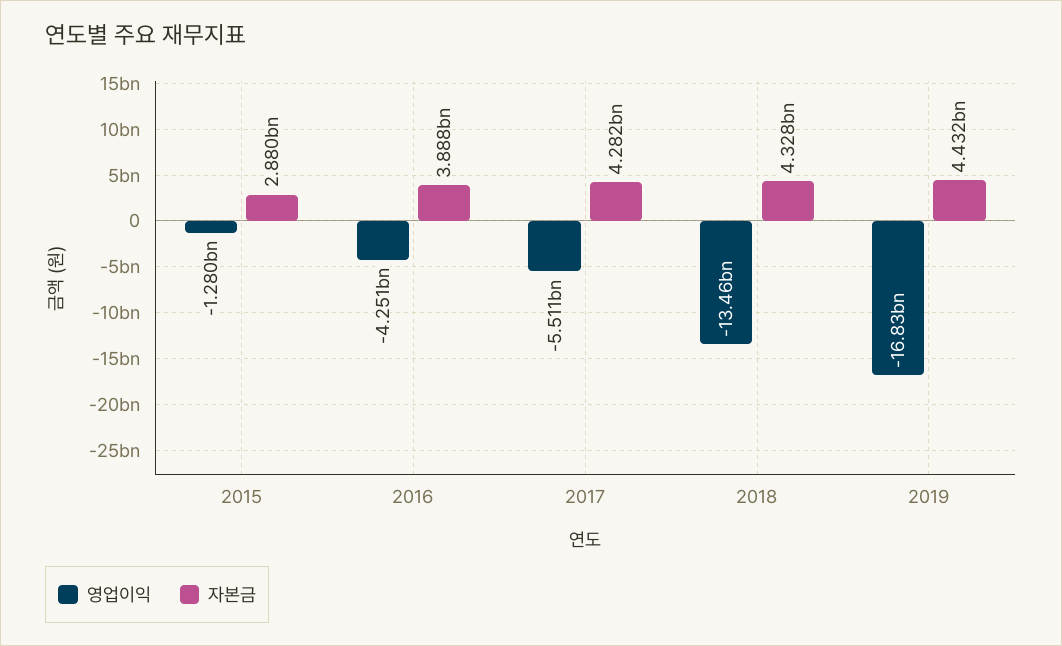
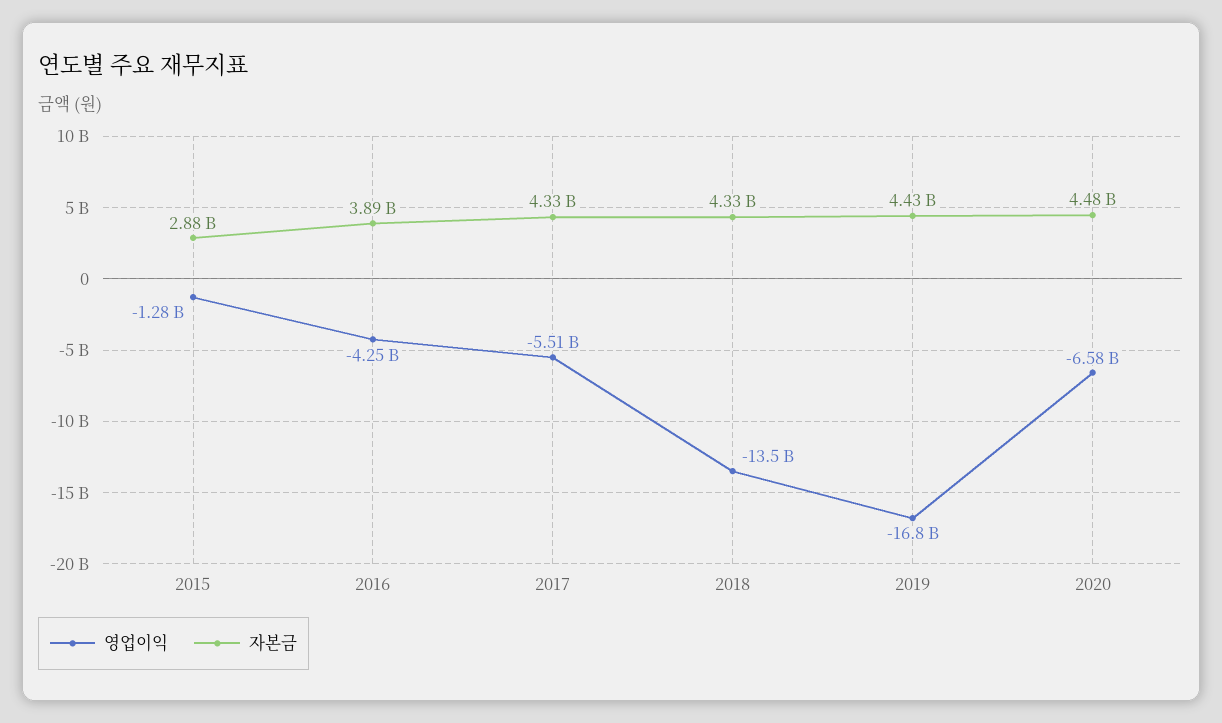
자본금, 2017: 4282000000 -> 4330000000
영업이익, 2020: none -> -6580000000
자본금, 2020: none -> 4480000000

